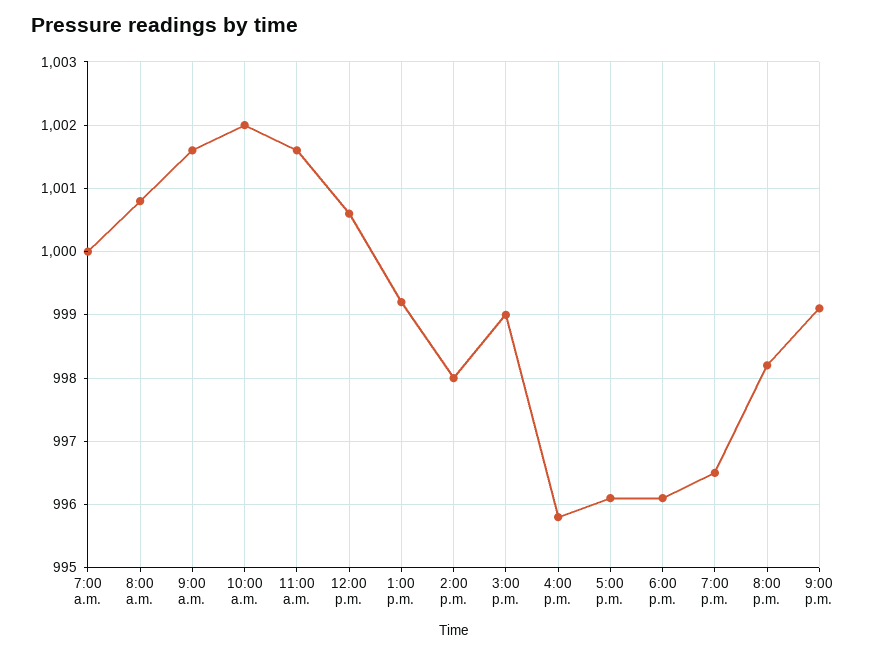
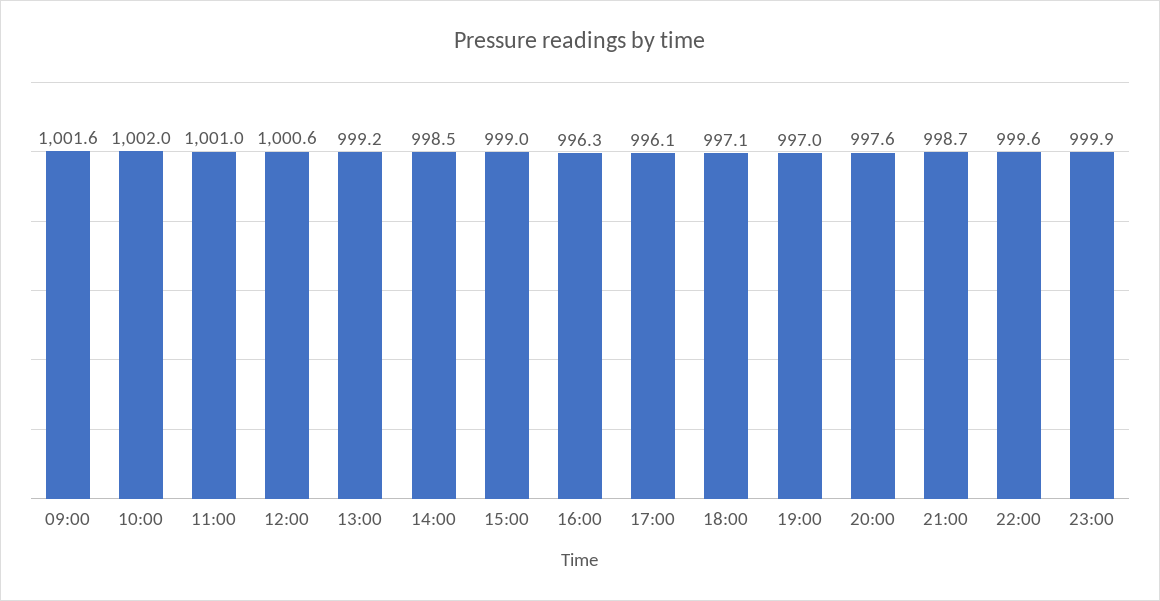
7:00 a.m.: 1000 -> none
8:00 a.m.: 1000.8 -> none
11:00 a.m.: 1001.6 -> 1001
2:00 p.m.: 998 -> 998.5
4:00 p.m.: 995.8 -> 996.3
6:00 p.m.: 996.1 -> 997.1
7:00 p.m.: 996.5 -> 997
8:00 p.m.: 998.2 -> 997.6
9:00 p.m.: 999.1 -> 998.7
22:00: none -> 999.6
23:00: none -> 999.9

